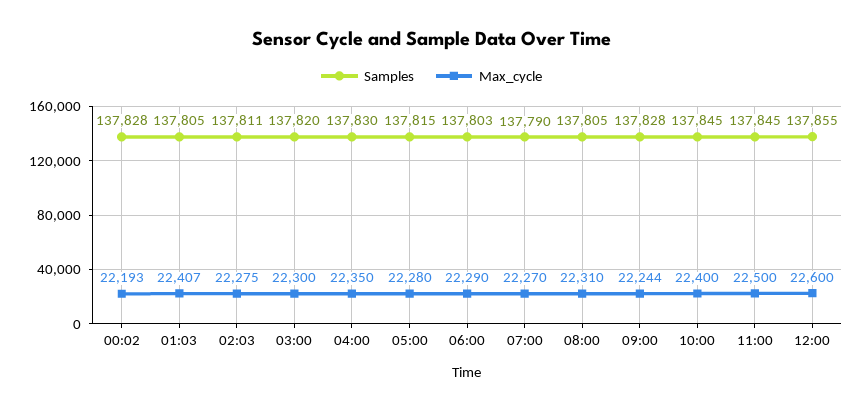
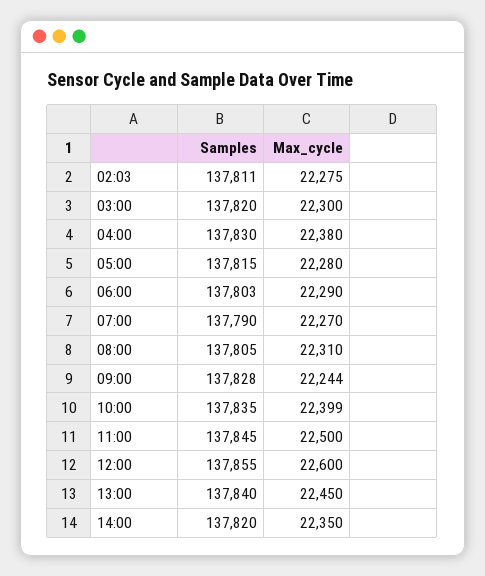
Samples, 00:02: 137828 -> none
Max_cycle, 00:02: 22193 -> none
Samples, 01:03: 137805 -> none
Max_cycle, 01:03: 22407 -> none
Max_cycle, 04:00: 22350 -> 22380
Samples, 10:00: 137845 -> 137835
Max_cycle, 10:00: 22400 -> 22399
Samples, 13:00: none -> 137840
Max_cycle, 13:00: none -> 22450
Samples, 14:00: none -> 137820
Max_cycle, 14:00: none -> 22350

